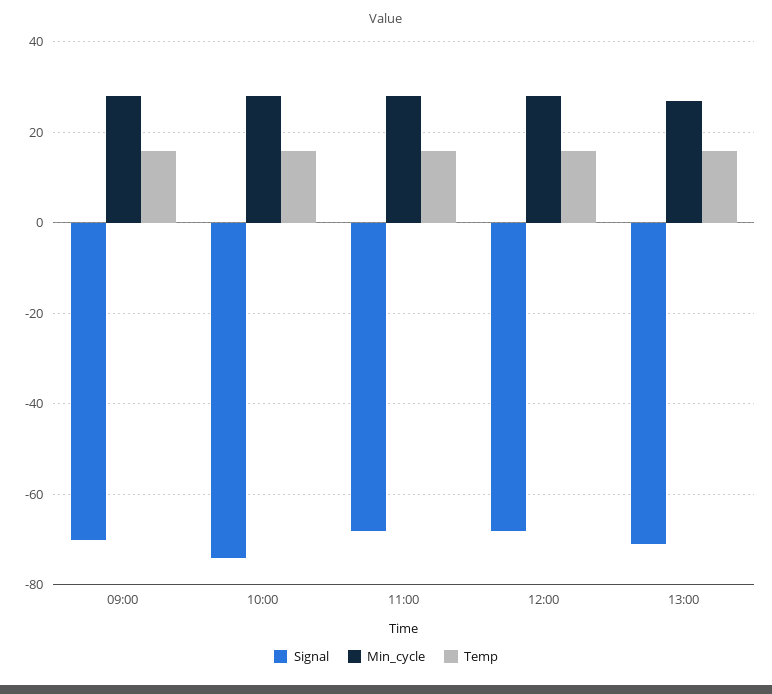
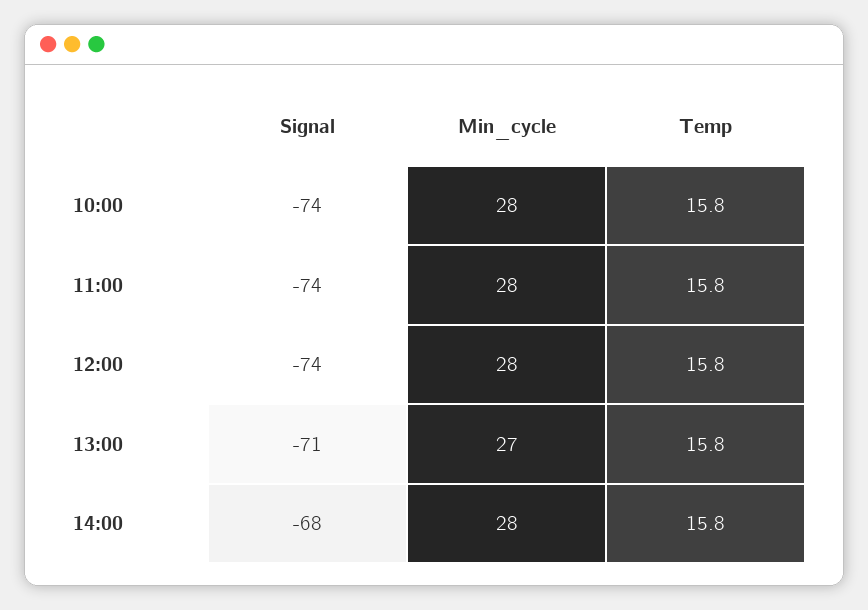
Signal, 09:00: -70 -> none
Min_cycle, 09:00: 28 -> none
Temp, 09:00: 16 -> none
Signal, 11:00: -68 -> -74
Signal, 12:00: -68 -> -74
Signal, 14:00: none -> -68
Min_cycle, 14:00: none -> 28
Temp, 14:00: none -> 15.8

